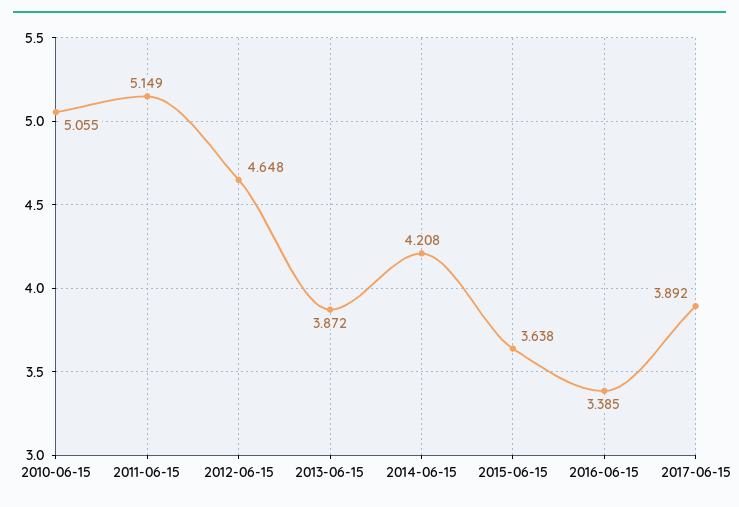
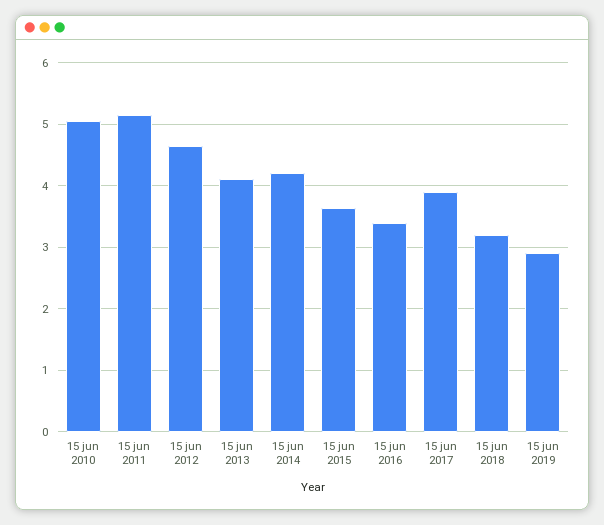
2013-06-15: 3.872 -> 4.1
15 jun 2018: none -> 3.2
15 jun 2019: none -> 2.9

